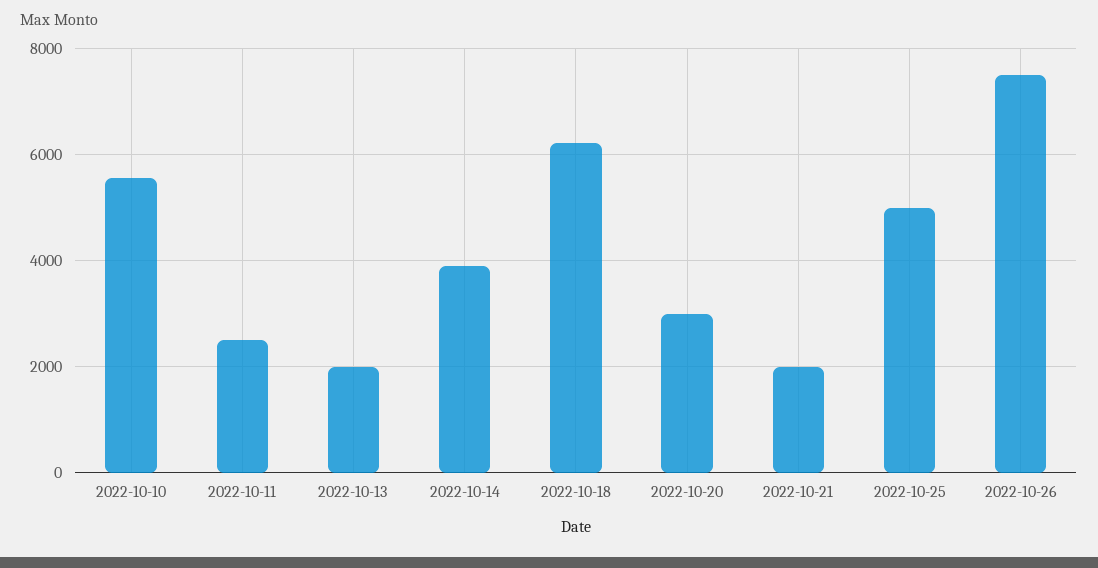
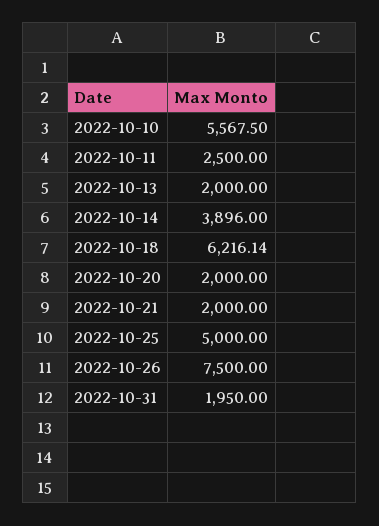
2022-10-20: 3000 -> 2000
2022-10-31: none -> 1950

